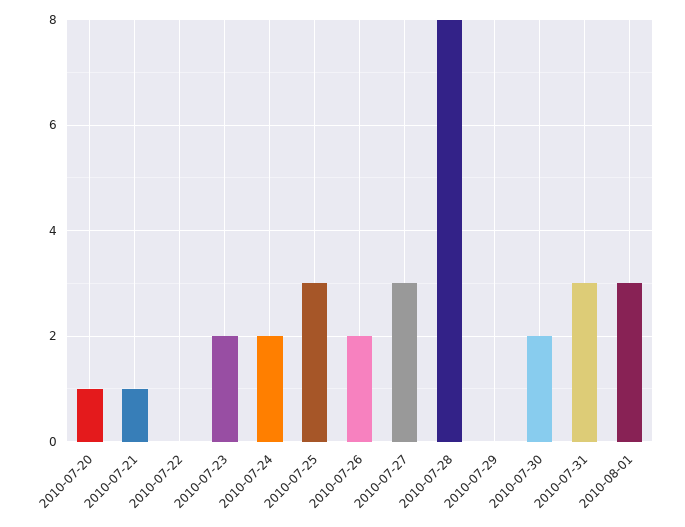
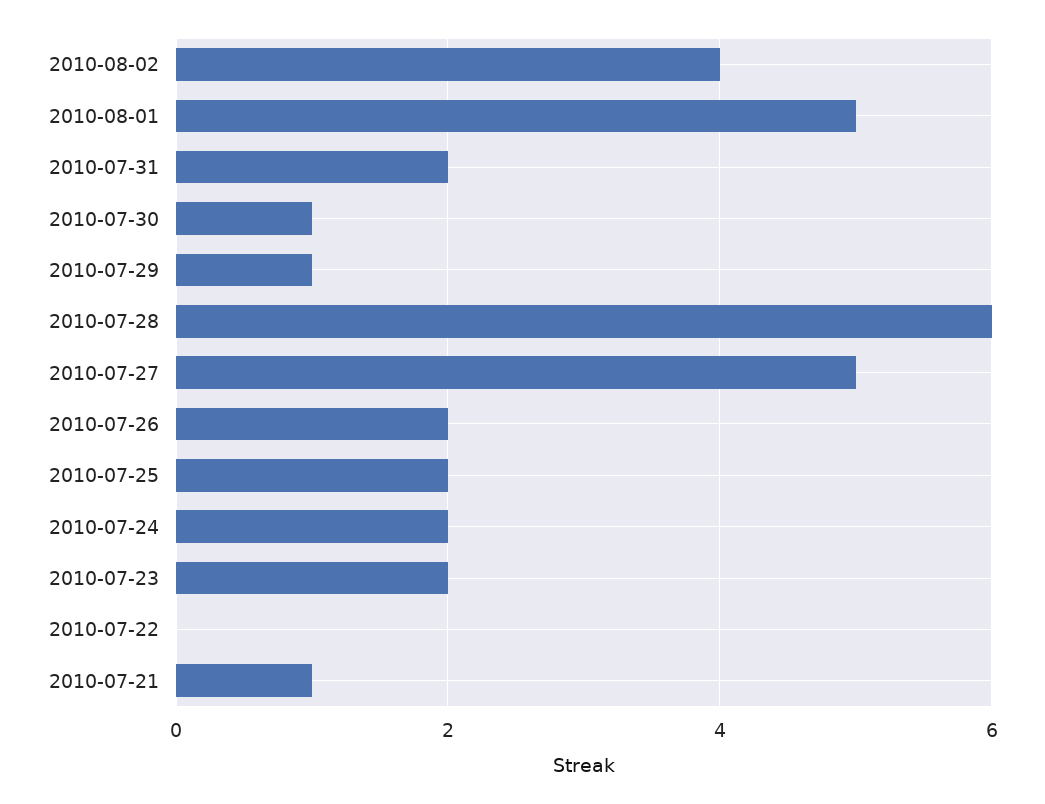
2010-07-20: 1 -> none
2010-07-25: 3 -> 2
2010-07-27: 3 -> 5
2010-07-28: 8 -> 6
2010-07-29: 0 -> 1
2010-07-30: 2 -> 1
2010-07-31: 3 -> 2
2010-08-01: 3 -> 5
2010-08-02: none -> 4

